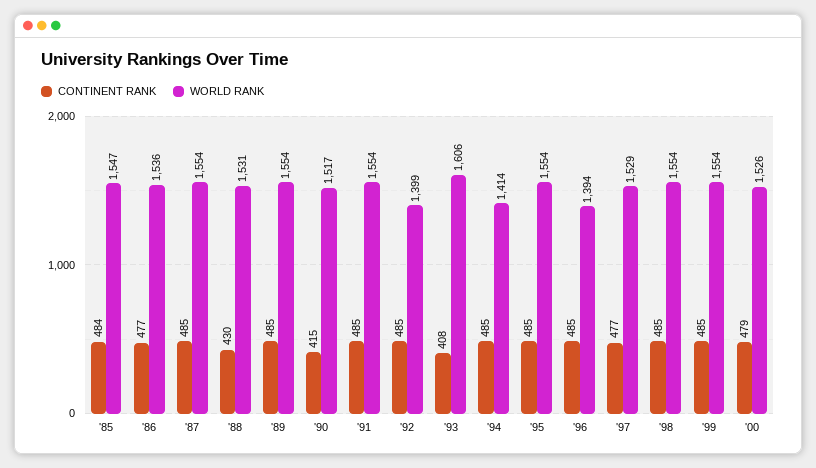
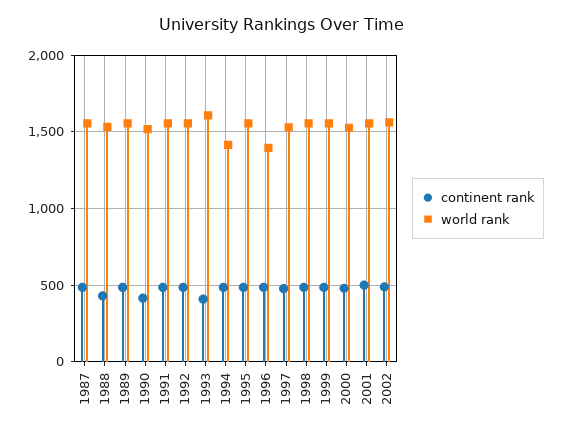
CONTINENT RANK, '85: 484 -> none
WORLD RANK, '85: 1547 -> none
CONTINENT RANK, '86: 477 -> none
WORLD RANK, '86: 1536 -> none
WORLD RANK, '92: 1399 -> 1550
CONTINENT RANK, 2001: none -> 500
WORLD RANK, 2001: none -> 1550
CONTINENT RANK, 2002: none -> 500
WORLD RANK, 2002: none -> 1550

